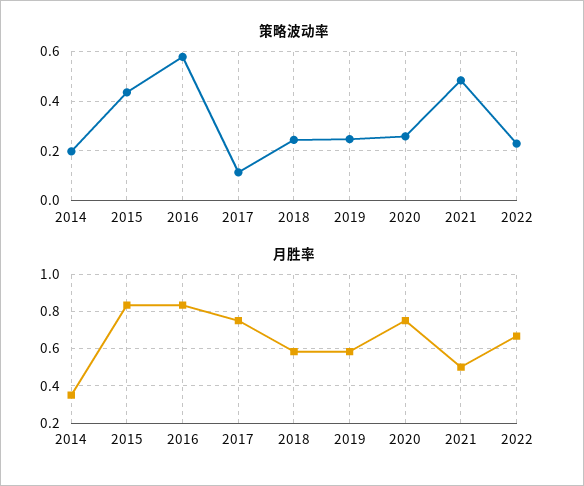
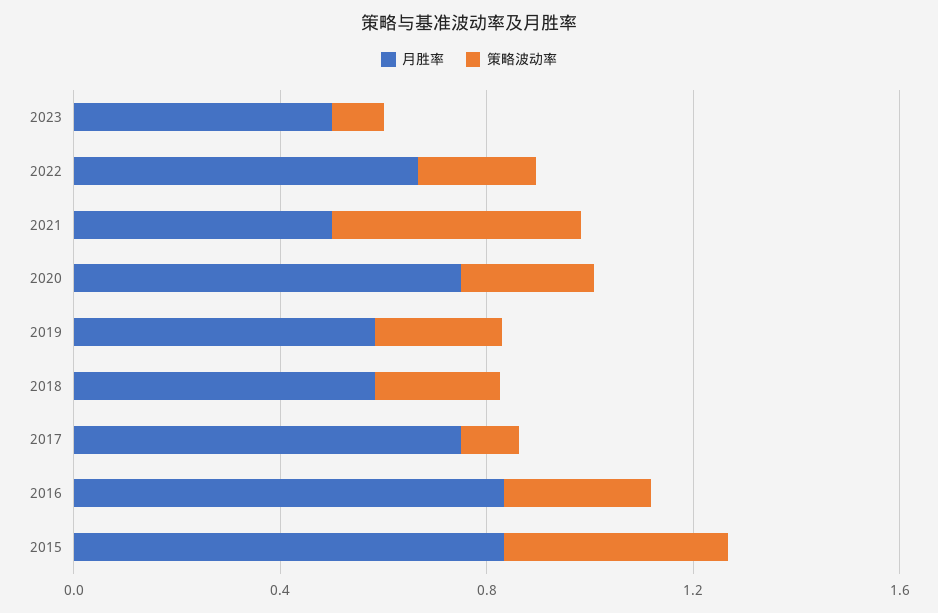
策略波动率, 2014: 0.2 -> none
策略波动率, 2016: 0.575 -> 0.3
月胜率, 2014: 0.35 -> none
月胜率, 2023: none -> 0.5
策略波动率, 2023: none -> 0.1

